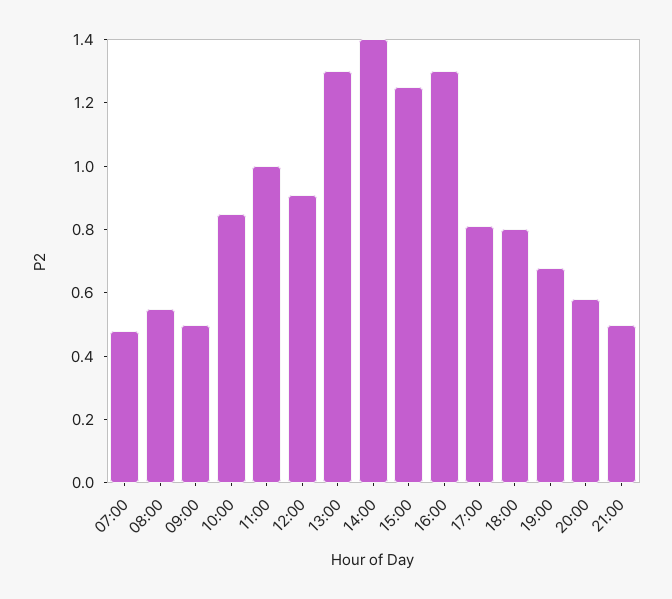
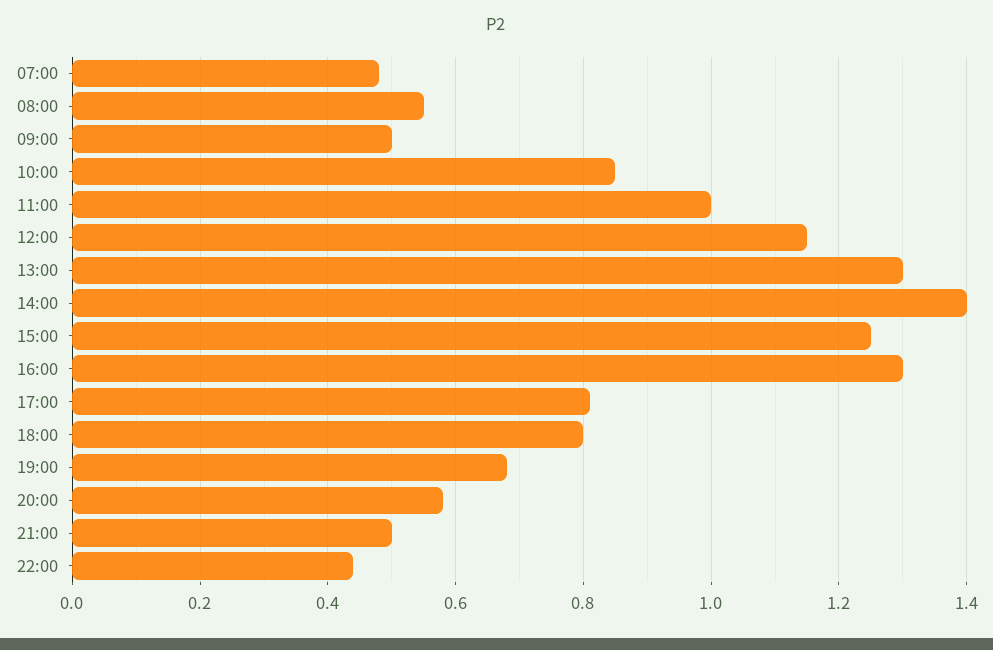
12:00: 0.9 -> 1.15
22:00: none -> 0.45

